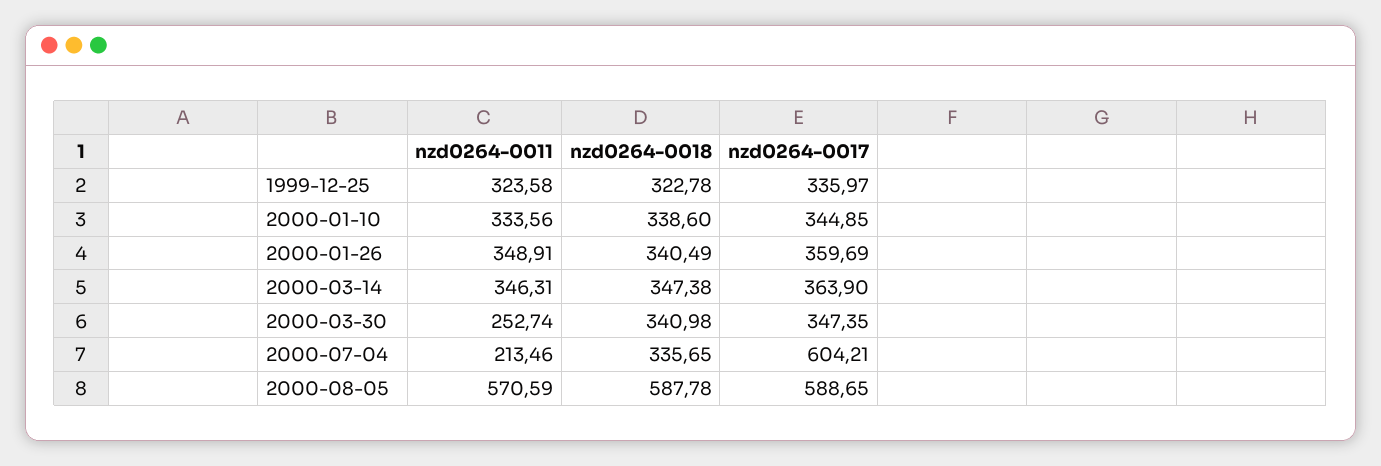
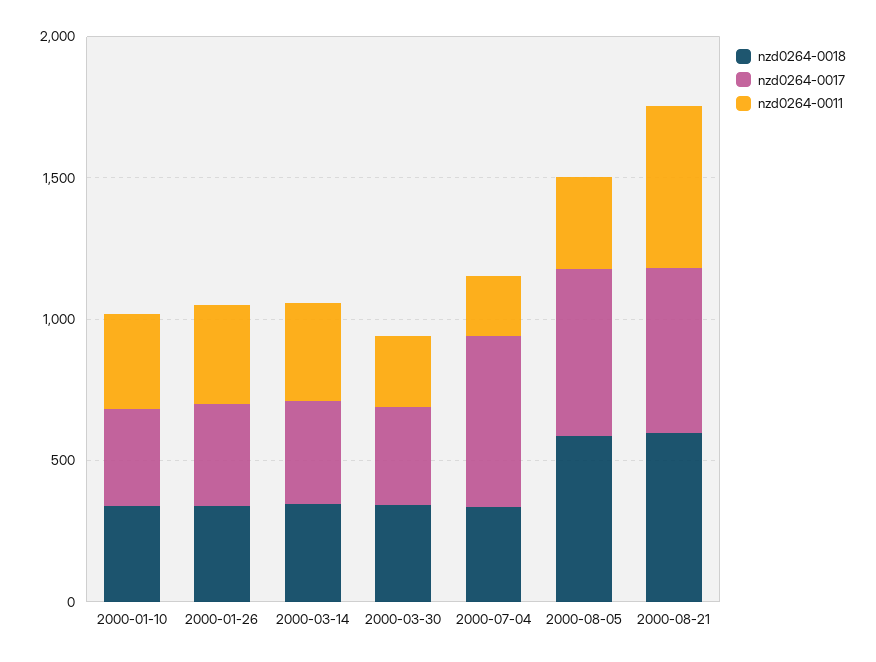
nzd0264-0011, 1999-12-25: 323.58 -> none
nzd0264-0018, 1999-12-25: 322.78 -> none
nzd0264-0017, 1999-12-25: 335.97 -> none
nzd0264-0011, 2000-08-05: 570.59 -> 300
nzd0264-0018, 2000-08-21: none -> 600
nzd0264-0017, 2000-08-21: none -> 600
nzd0264-0011, 2000-08-21: none -> 600

